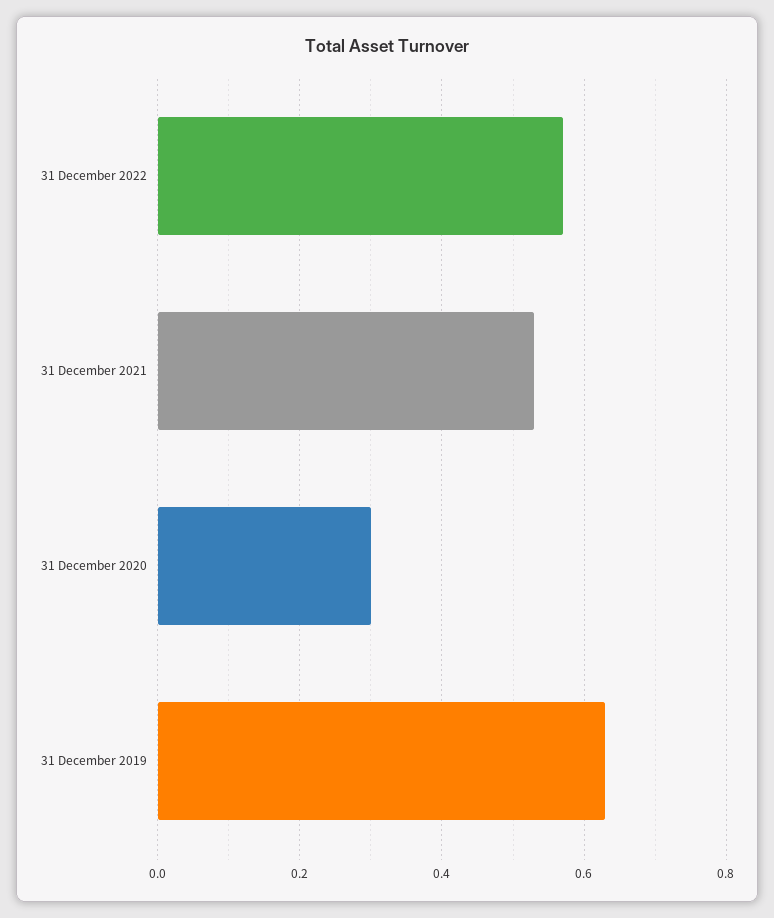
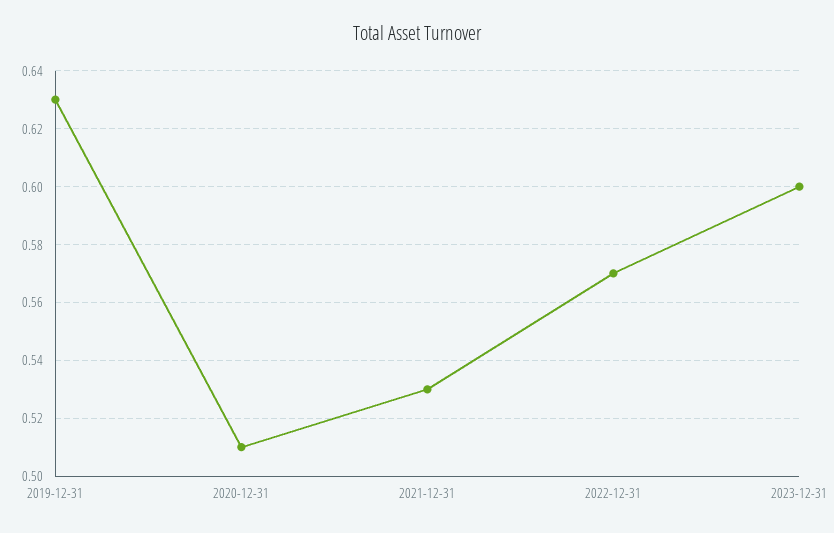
31 December 2020: 0.3 -> 0.51
2023-12-31: none -> 0.6

